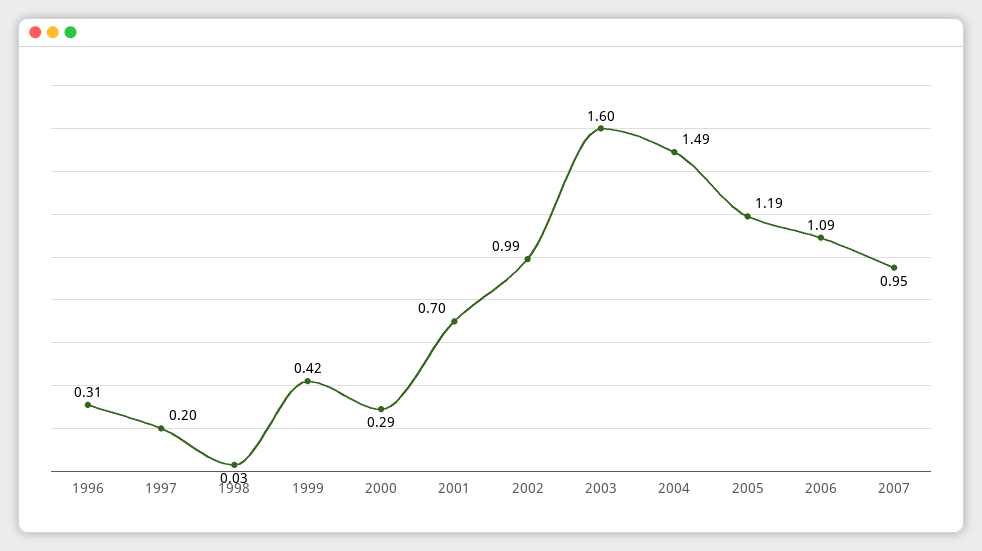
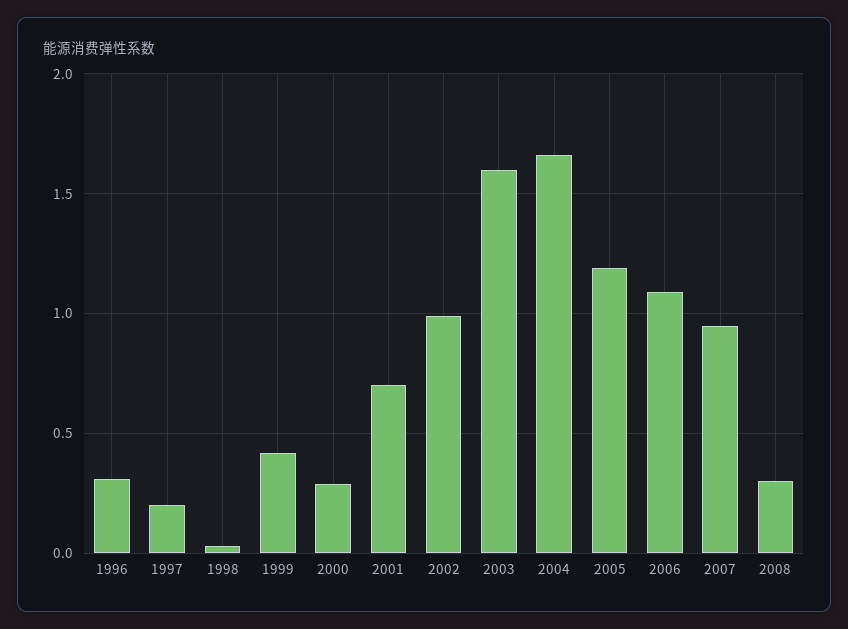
2004: 1.49 -> 1.65
2008: none -> 0.3

